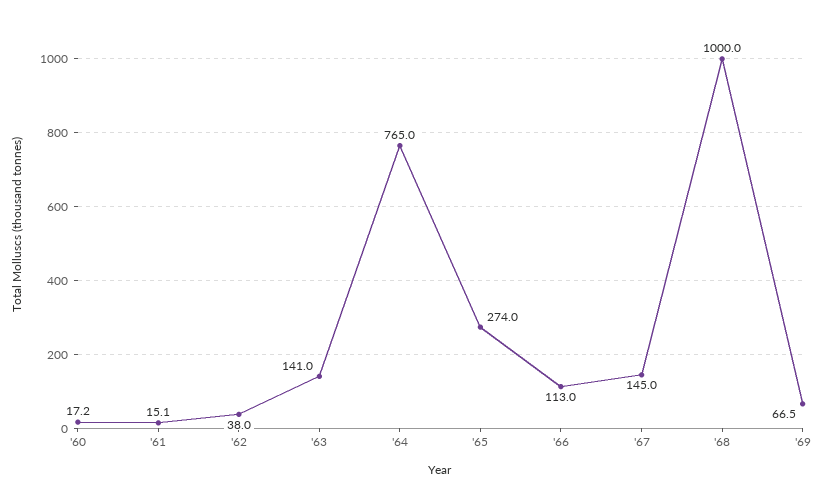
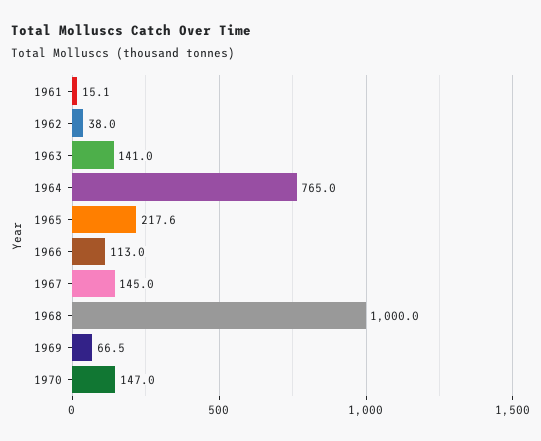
'60: 17.2 -> none
'65: 274 -> 217.6
1970: none -> 147

